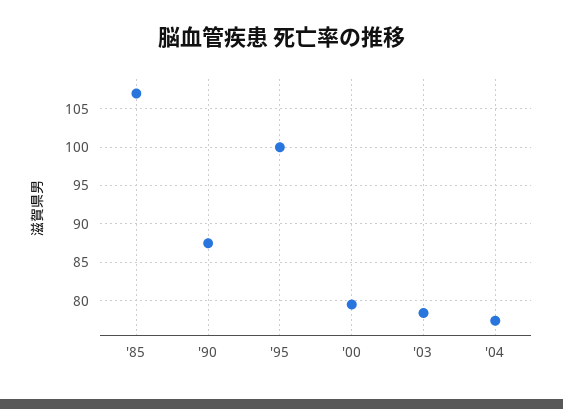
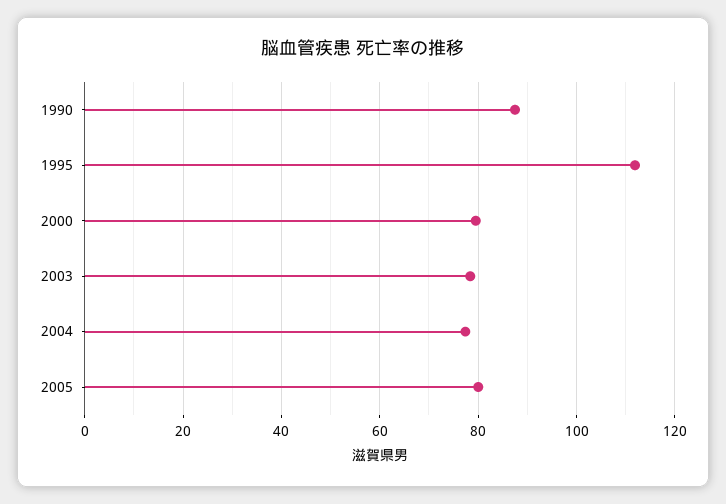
'85: 107 -> none
'95: 100 -> 112
2005: none -> 80

